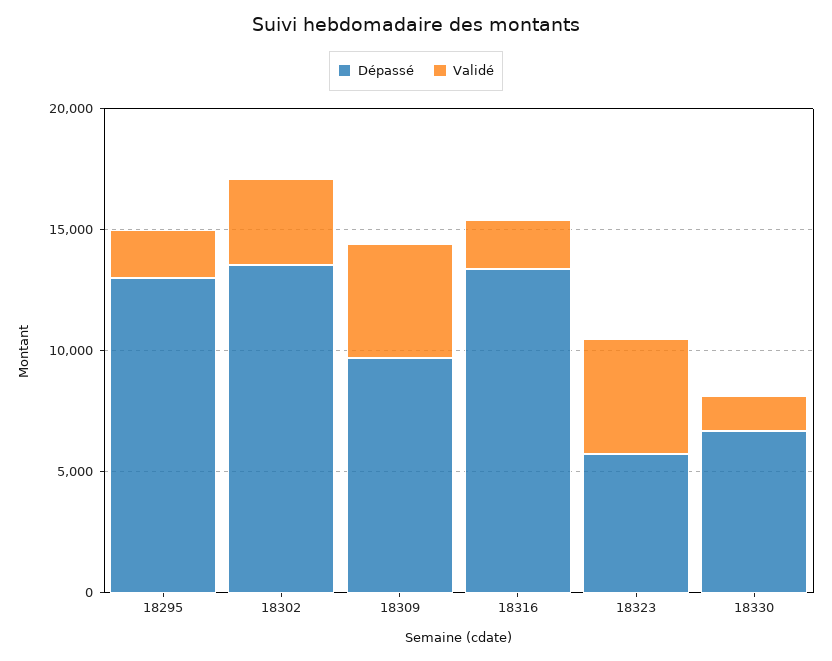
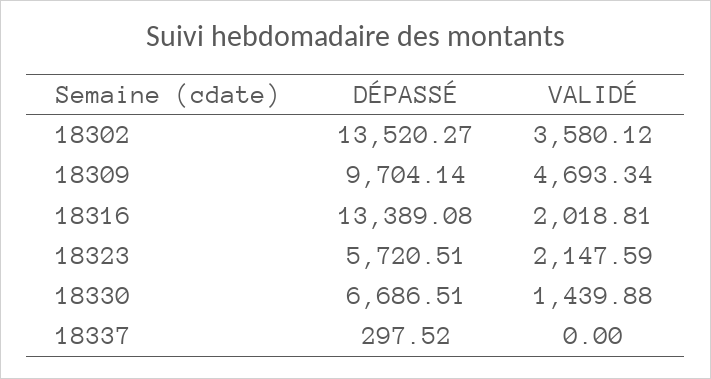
Dépassé, 18295: 13000 -> none
Validé, 18295: 2000 -> none
Validé, 18323: 5000 -> 2147.59
Dépassé, 18337: none -> 297.52
Validé, 18337: none -> 0

